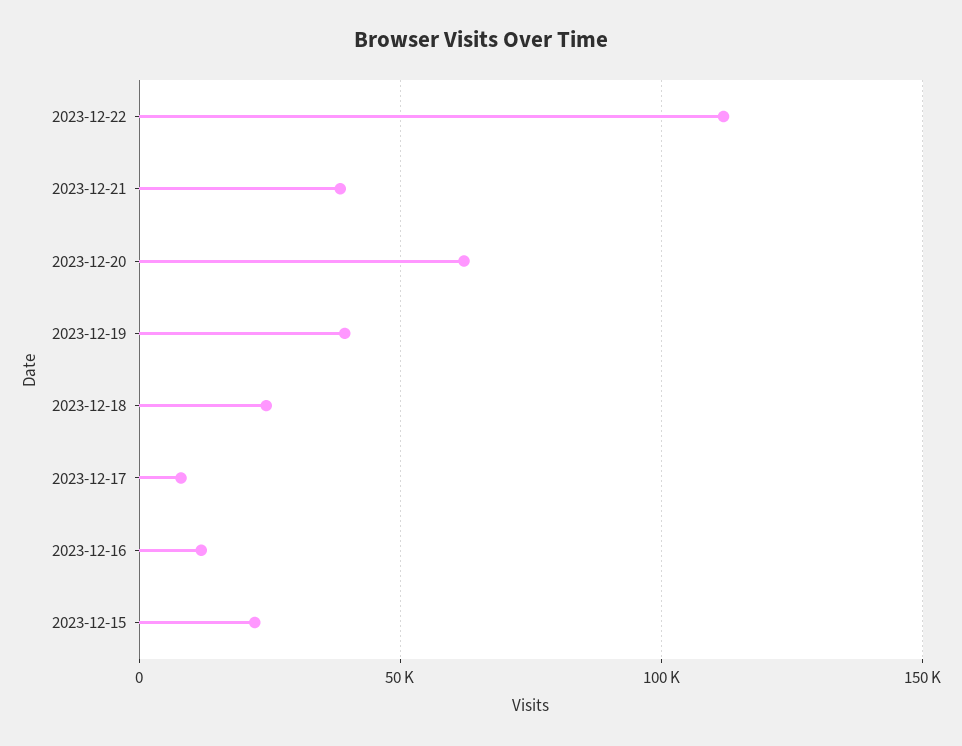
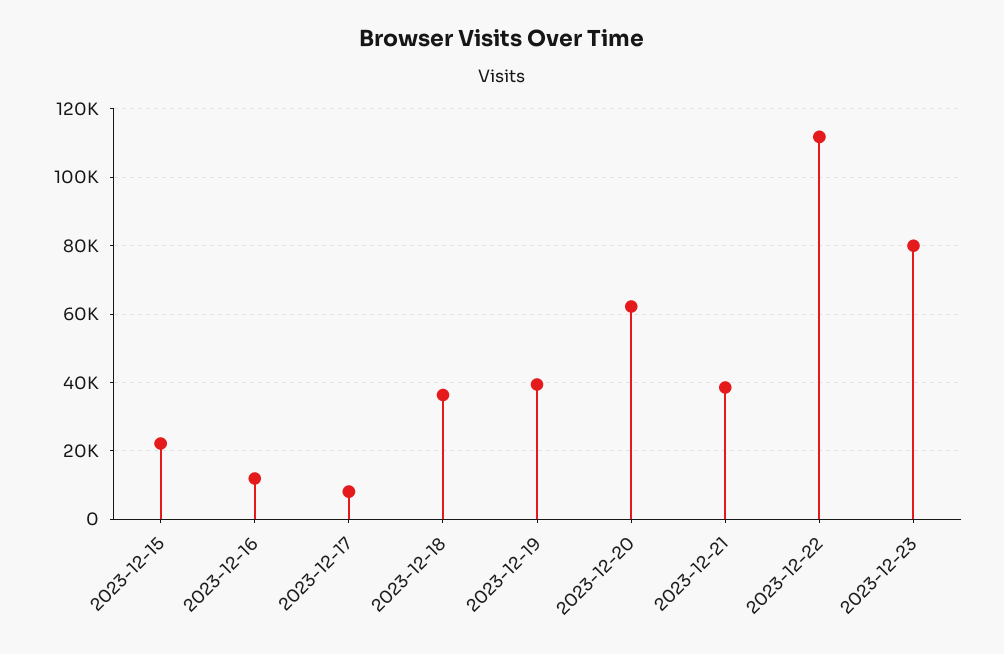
2023-12-18: 25000 -> 36000
2023-12-23: none -> 80000

